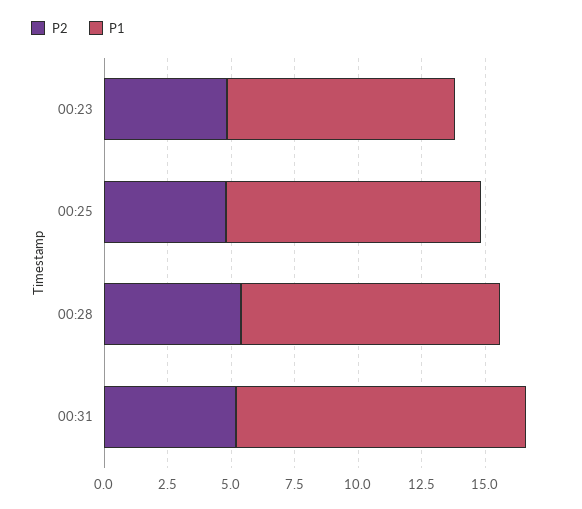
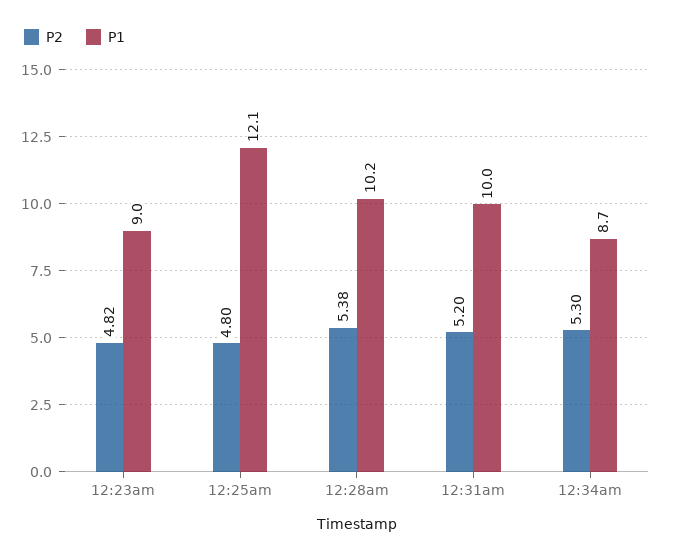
P1, 00:25: 10 -> 12.1
P1, 00:31: 11.5 -> 10
P2, 12:34am: none -> 5.3
P1, 12:34am: none -> 8.7

